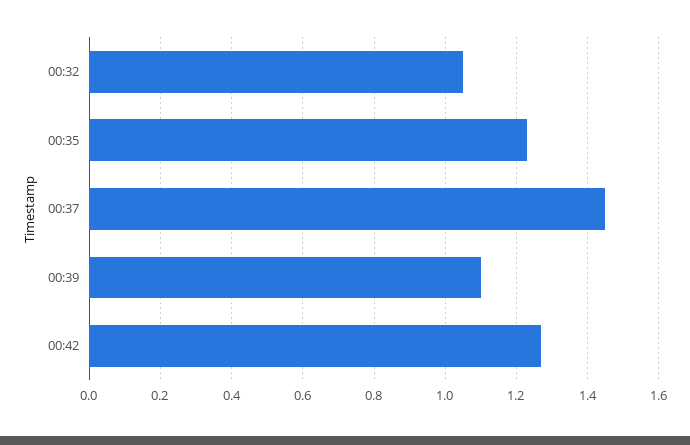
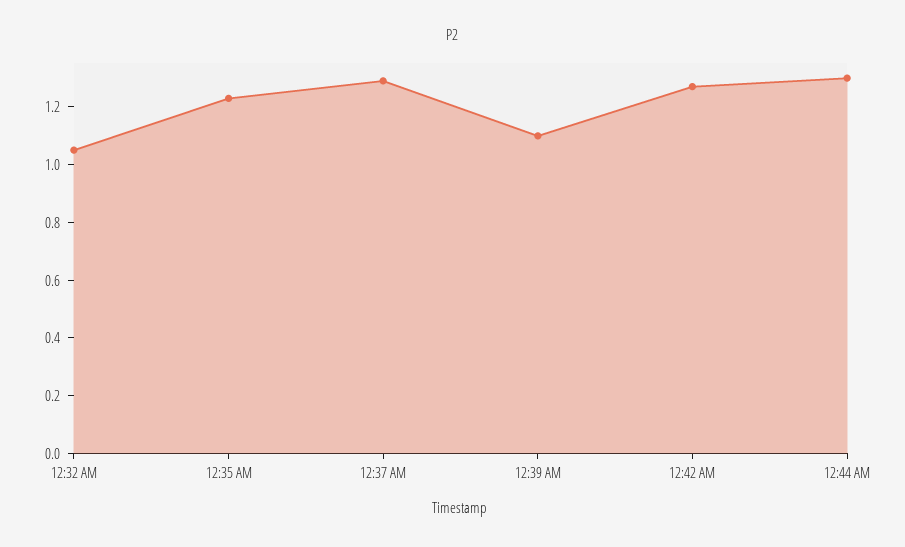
00:37: 1.45 -> 1.3
12:44 AM: none -> 1.3

